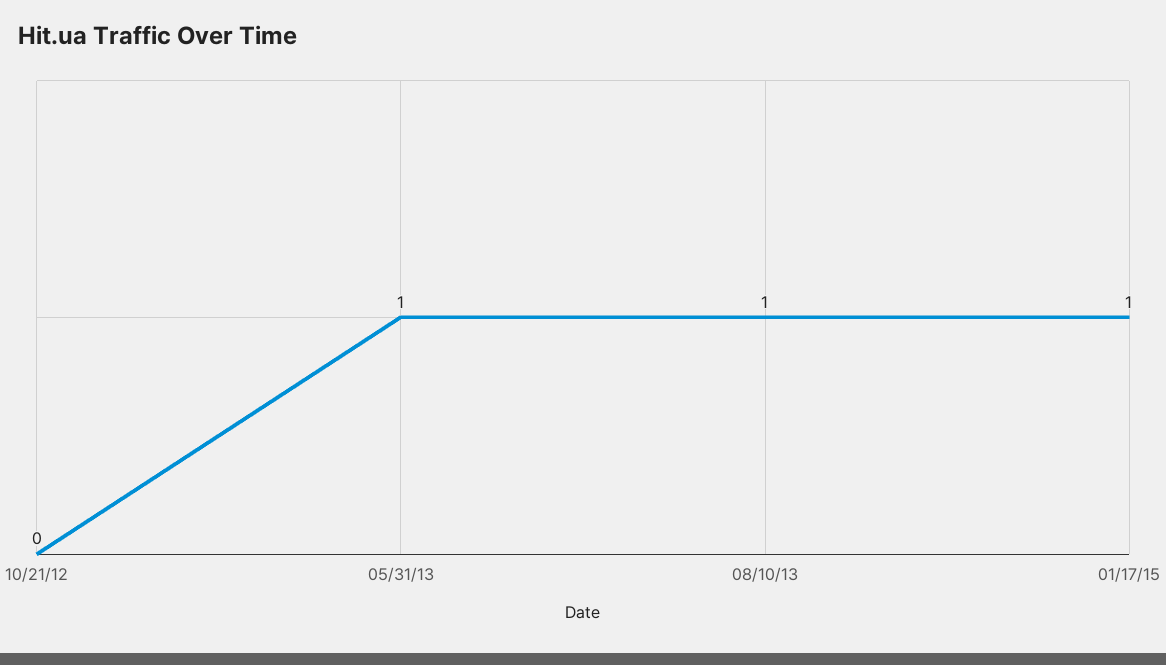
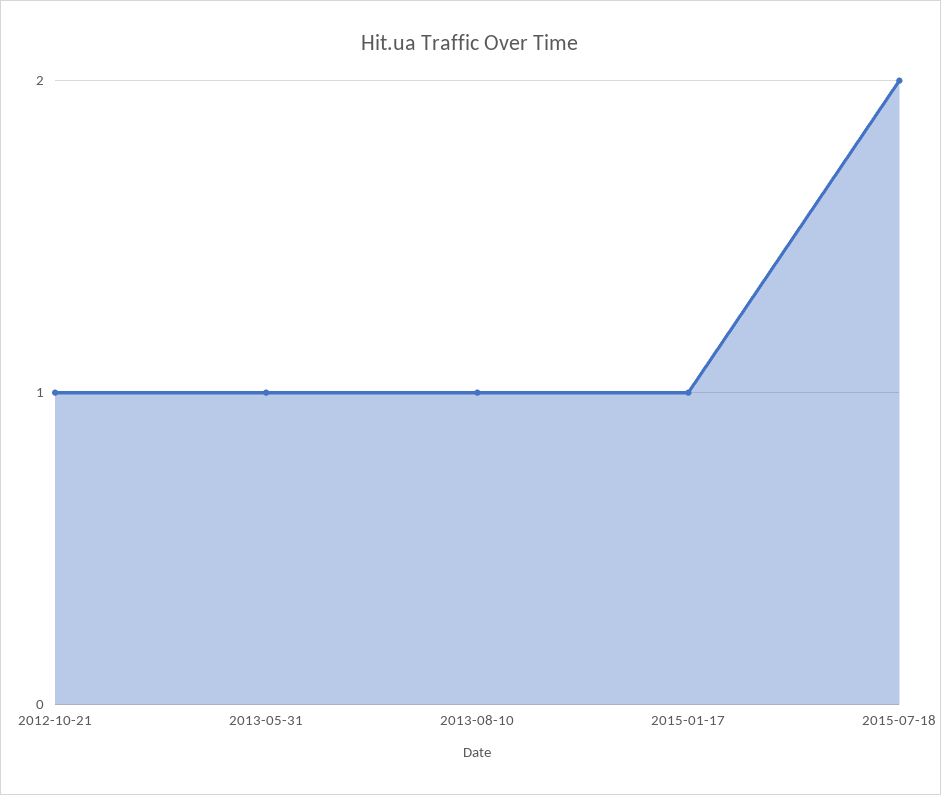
10/21/12: 0 -> 1
2015-07-18: none -> 2

